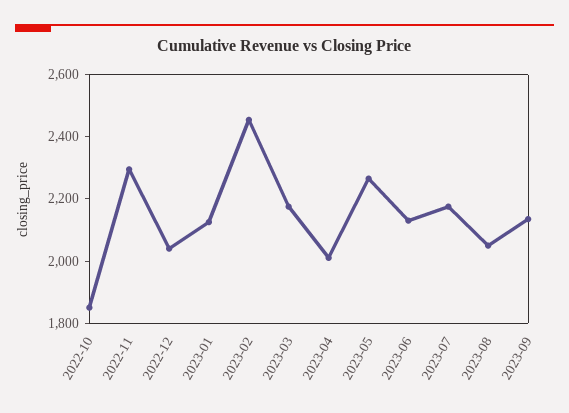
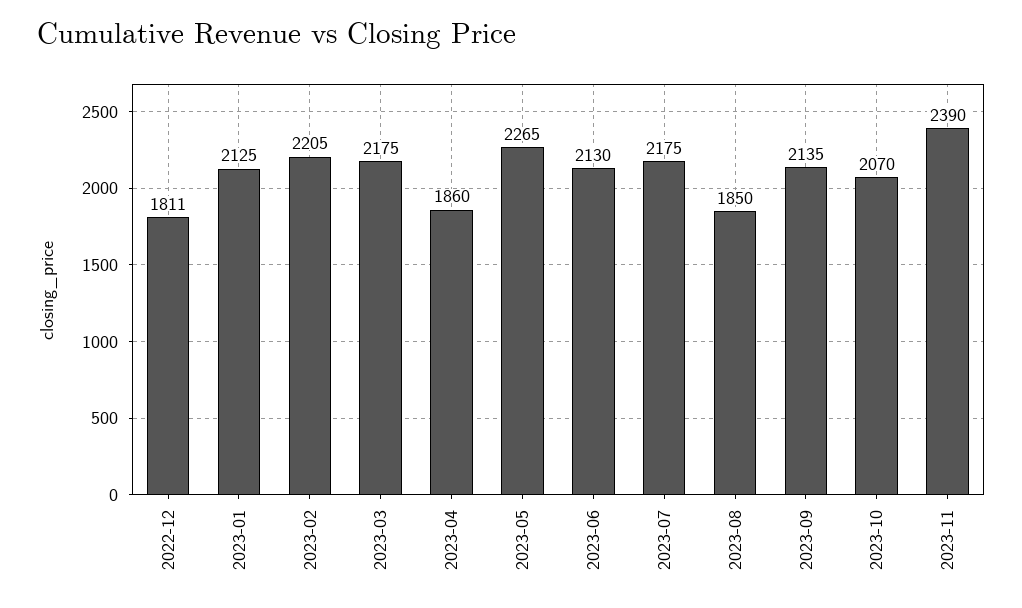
2022-10: 1850 -> none
2022-11: 2300 -> none
2022-12: 2050 -> 1811
2023-02: 2450 -> 2205
2023-04: 2000 -> 1860
2023-08: 2050 -> 1850
2023-10: none -> 2070
2023-11: none -> 2390

